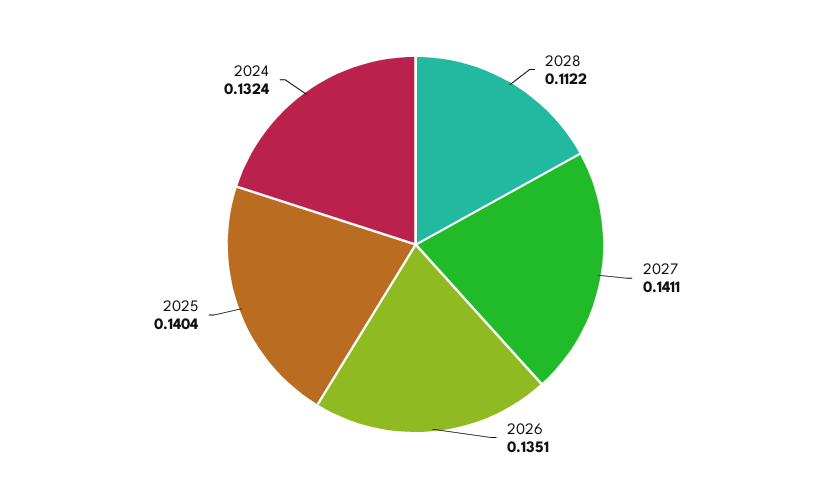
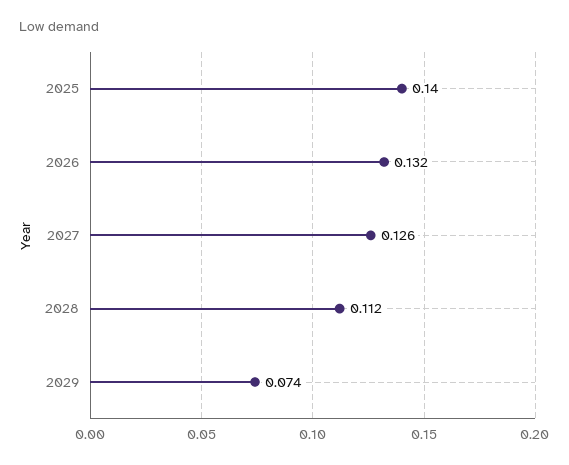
2027: 0.1411 -> 0.126
2026: 0.1351 -> 0.132
2024: 0.1324 -> none
2029: none -> 0.074

